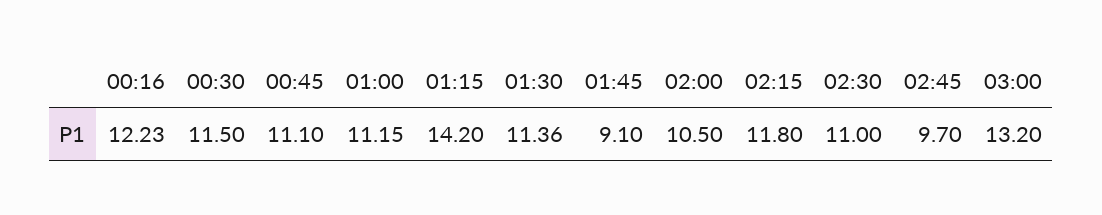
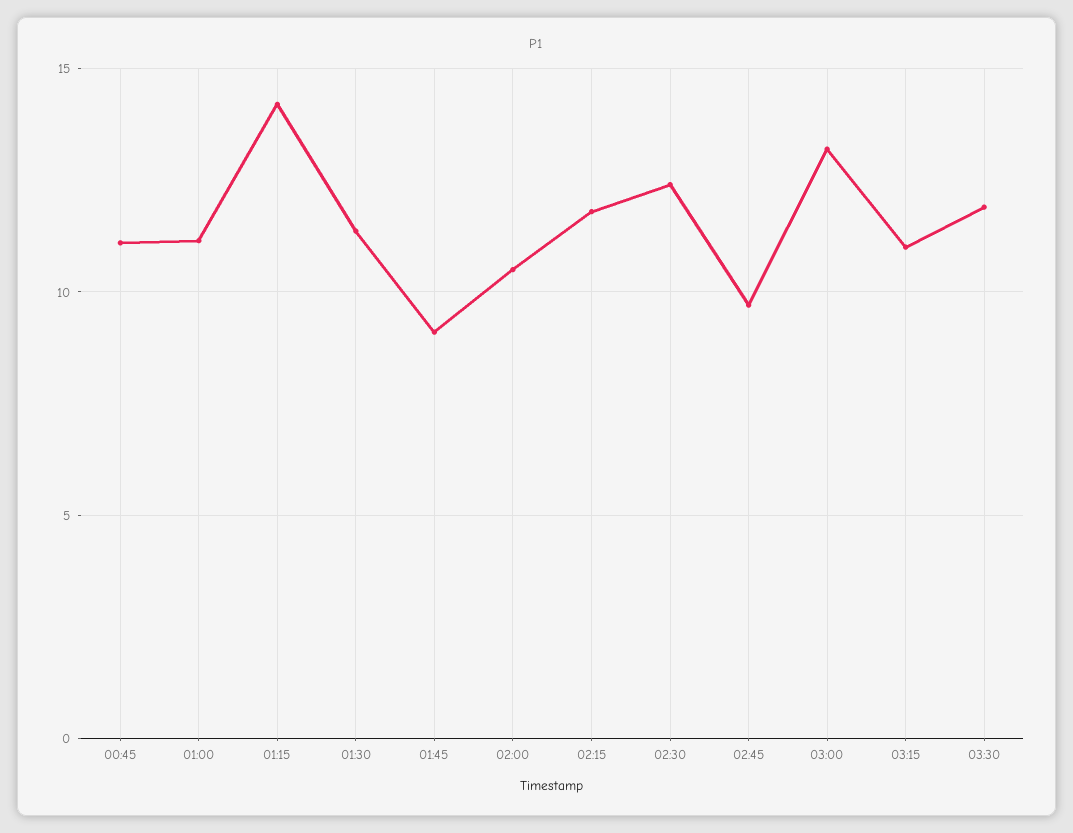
00:16: 12.23 -> none
00:30: 11.5 -> none
02:30: 11 -> 12.5
03:15: none -> 11
03:30: none -> 12

